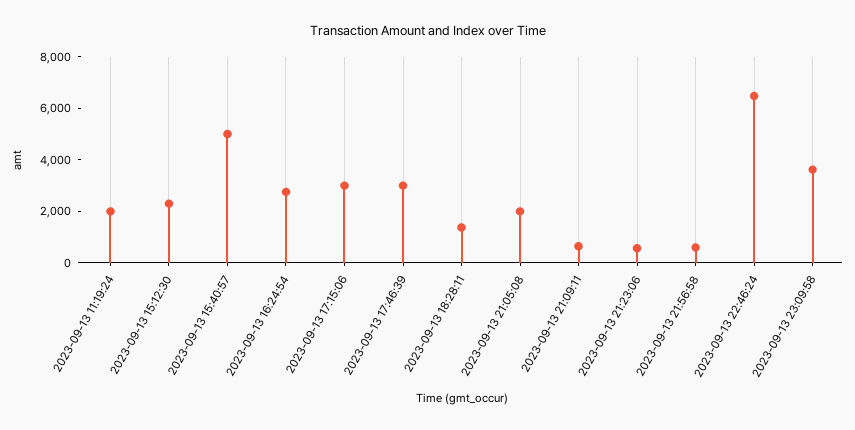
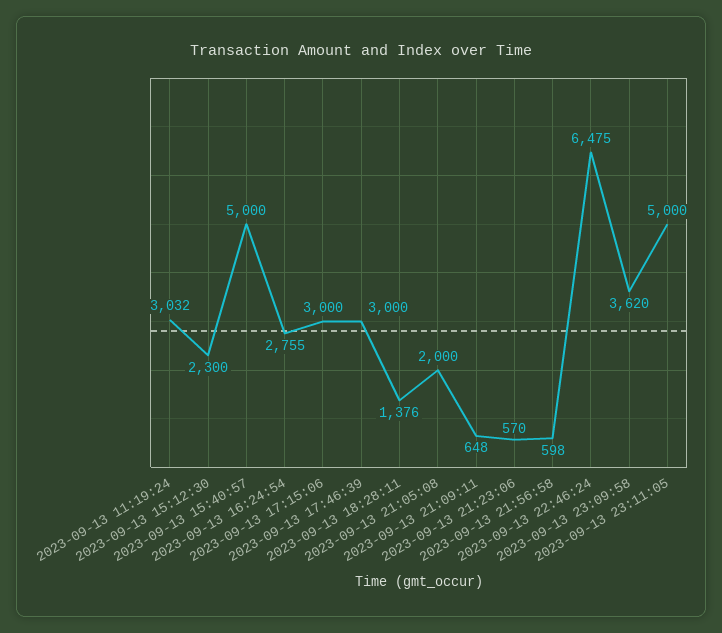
2023-09-13 11:19:24: 2000 -> 3032
2023-09-13 23:11:05: none -> 5000

